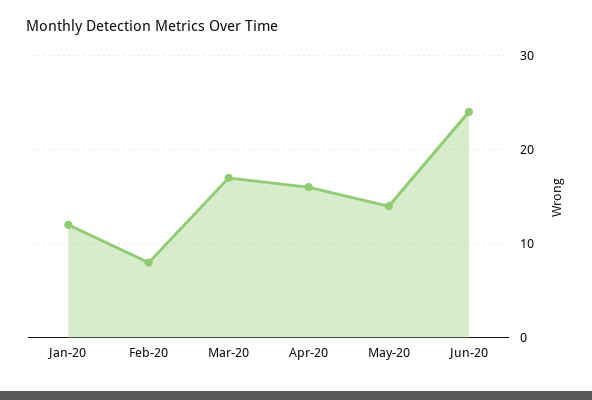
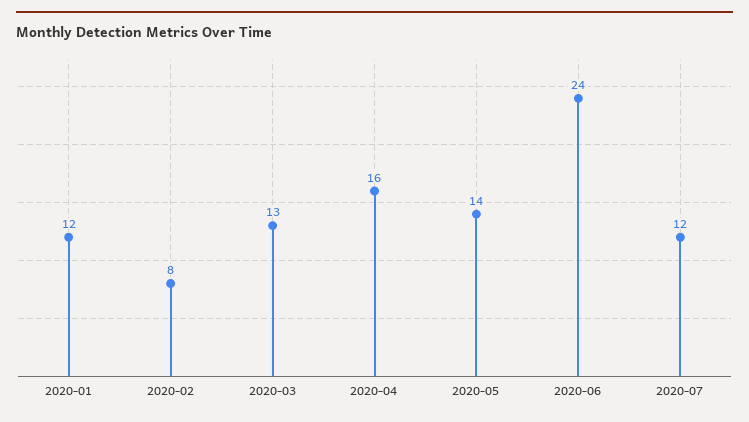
Mar-20: 17 -> 13
2020-07: none -> 12

